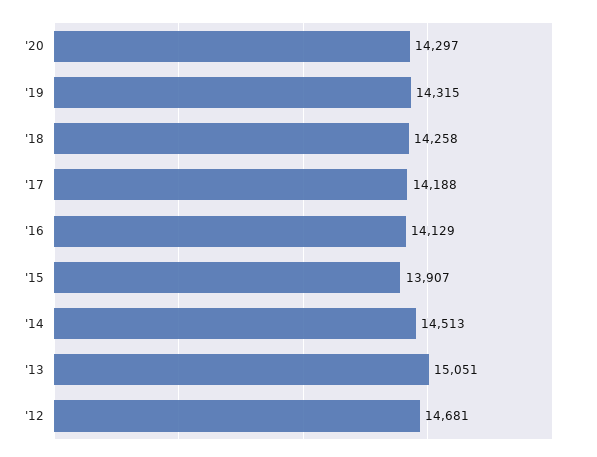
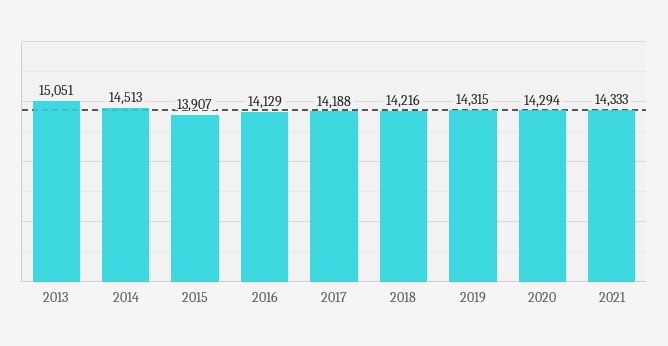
'20: 14297 -> 14294
'18: 14258 -> 14216
'12: 14681 -> none
2021: none -> 14333

